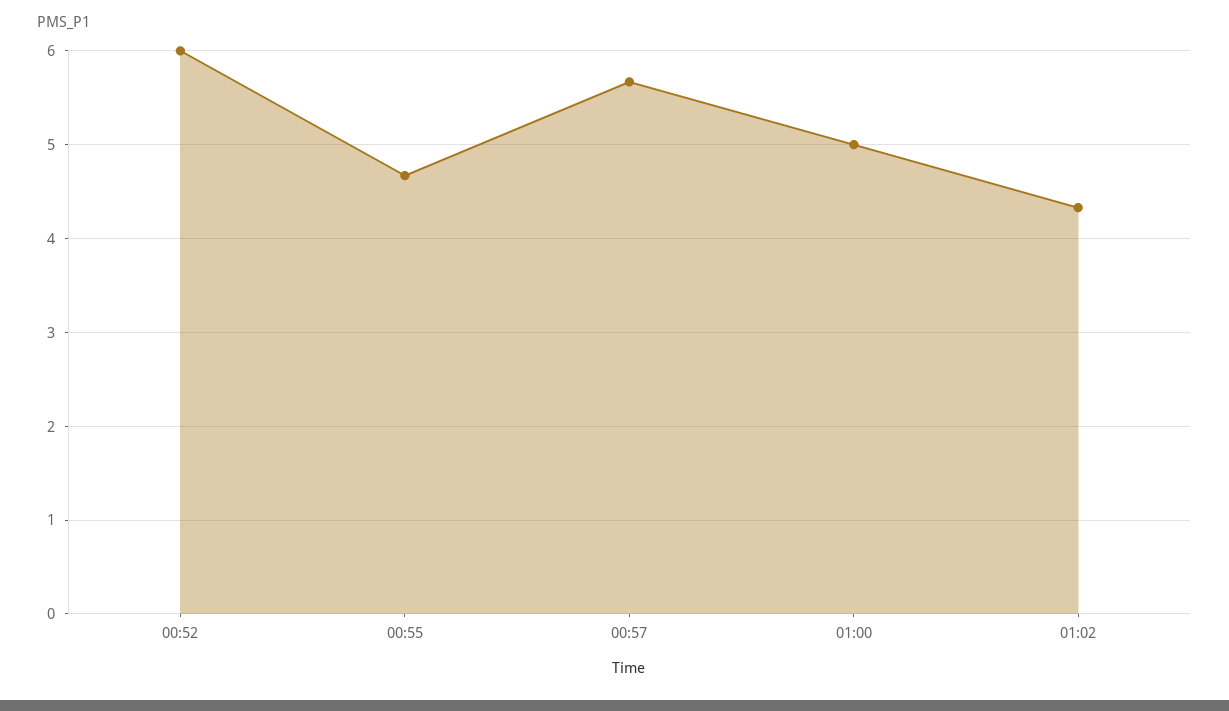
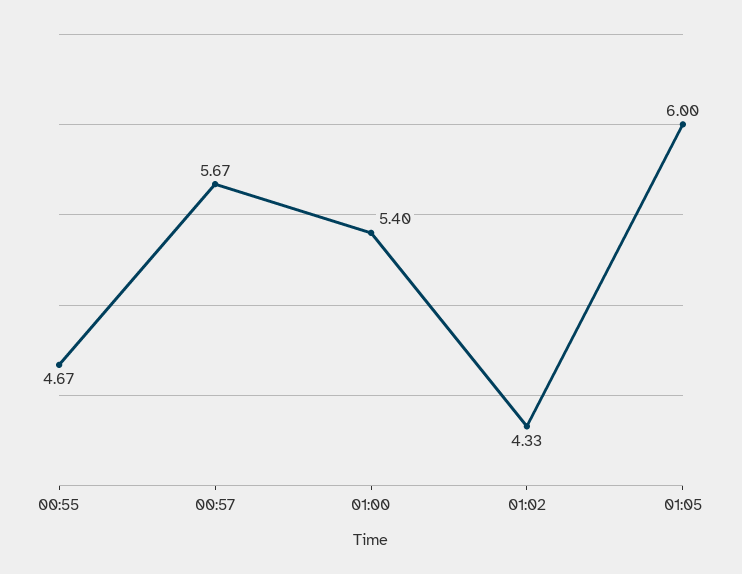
00:52: 6 -> none
01:00: 5 -> 5.4
01:05: none -> 6

